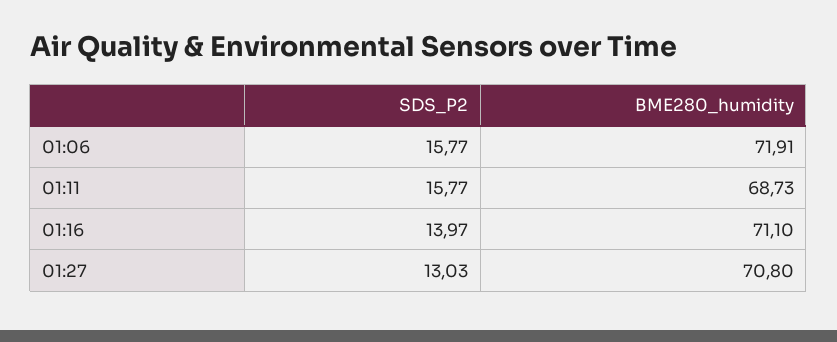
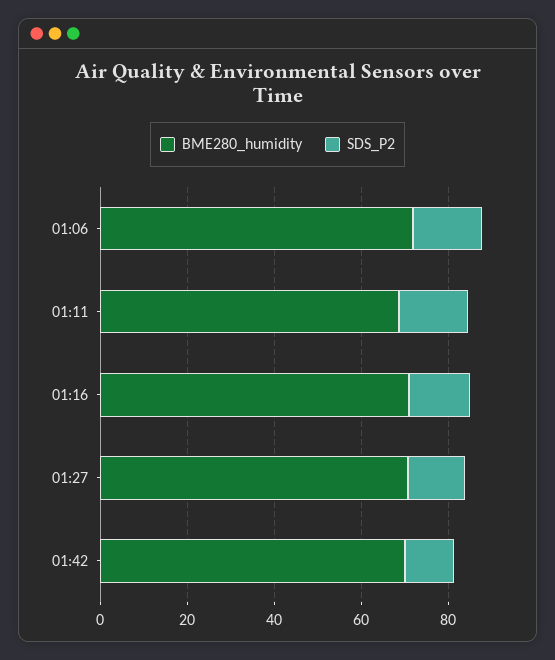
BME280_humidity, 01:42: none -> 70
SDS_P2, 01:42: none -> 10

